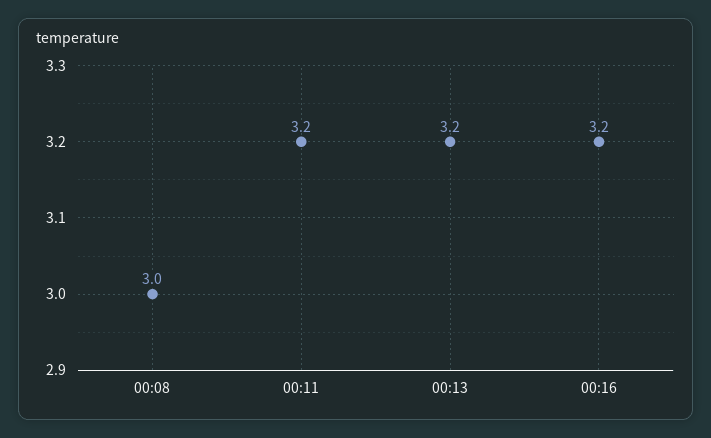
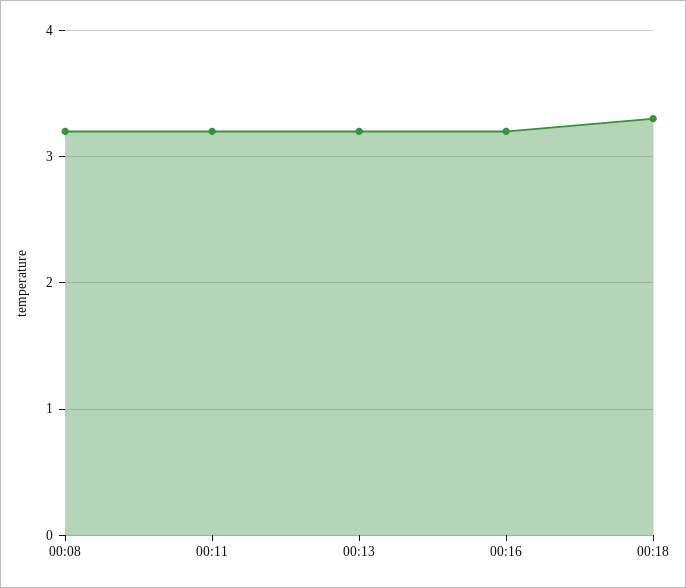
00:08: 3 -> 3.2
00:18: none -> 3.3

